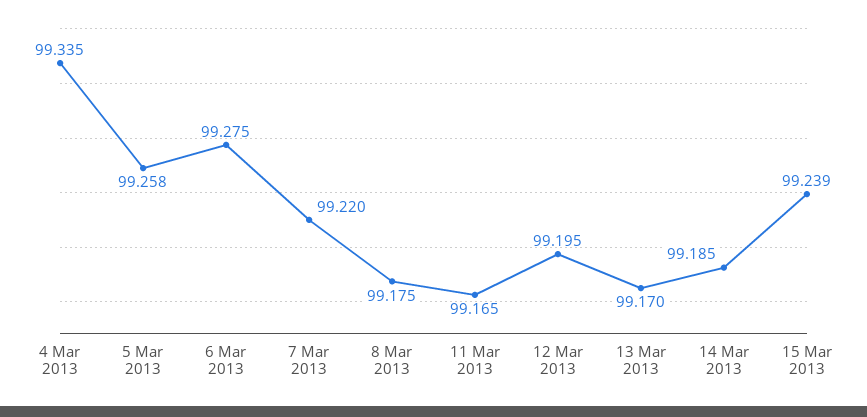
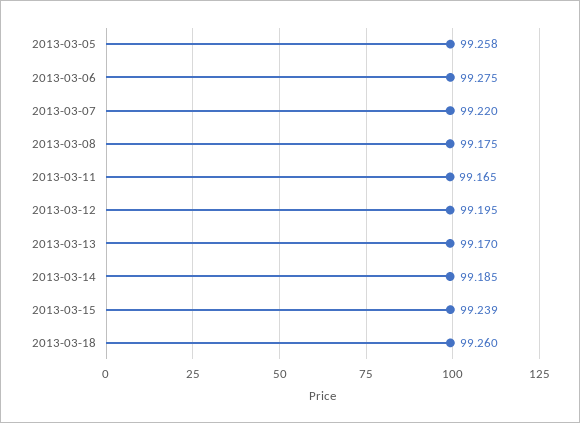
4 Mar 2013: 99.335 -> none
2013-03-18: none -> 99.26

